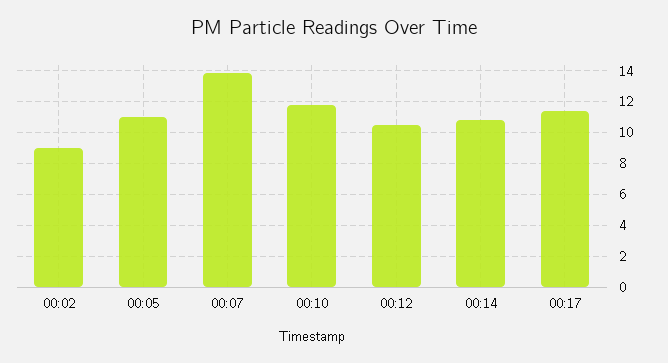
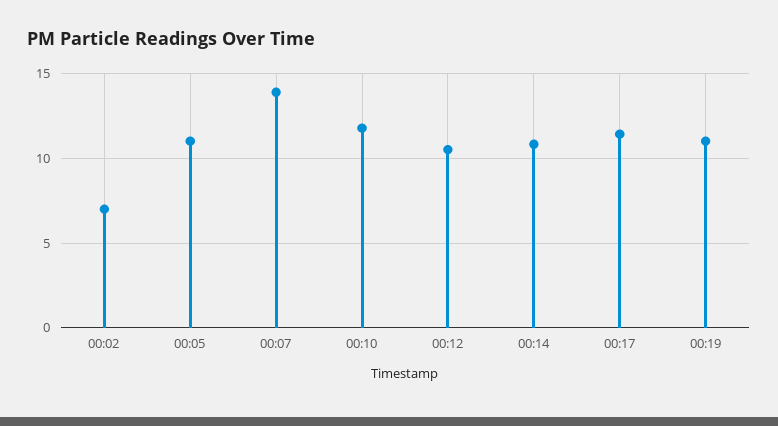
00:02: 9 -> 7
00:19: none -> 11

